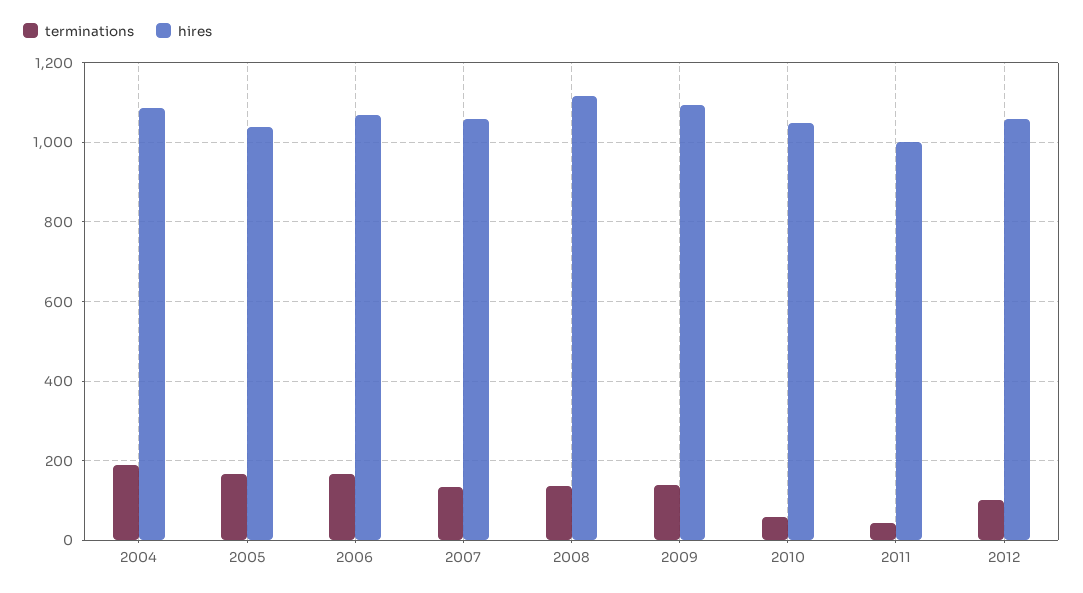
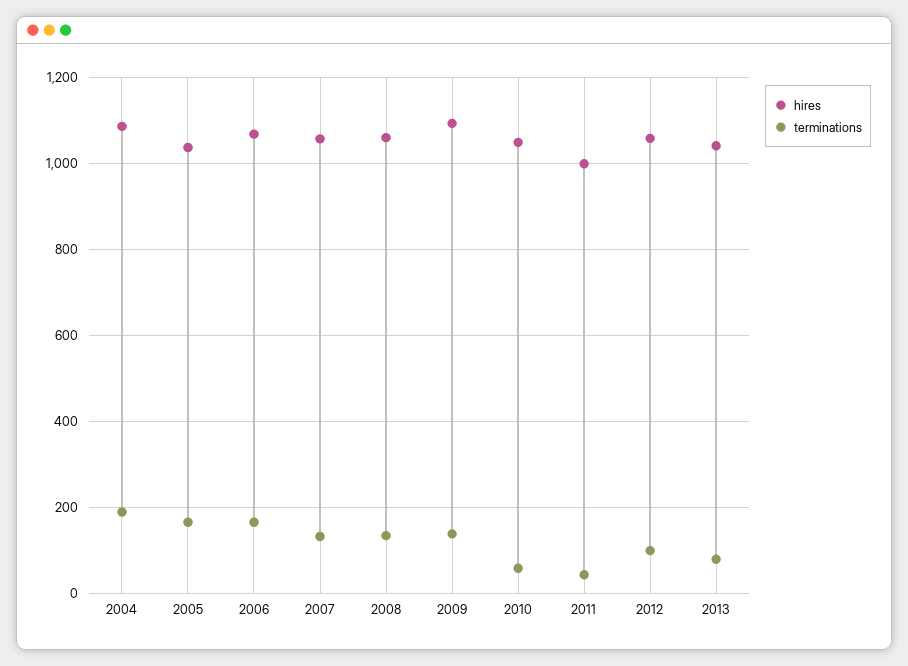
hires, 2008: 1120 -> 1060
hires, 2013: none -> 1040
terminations, 2013: none -> 80

